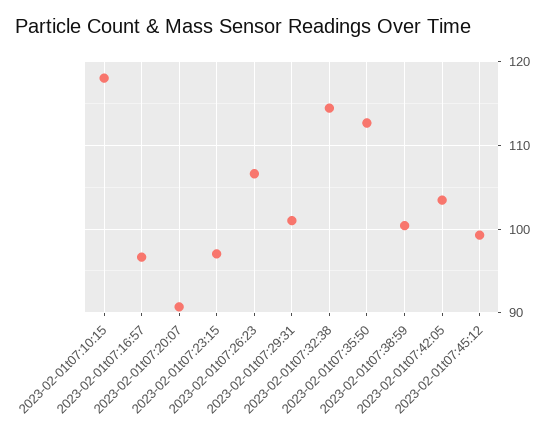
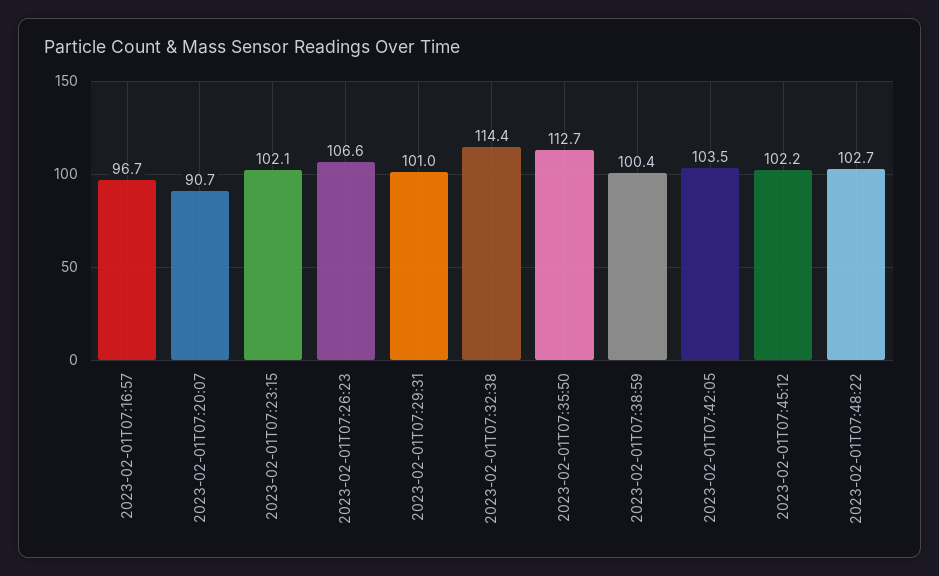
2023-02-01t07:10:15: 118 -> none
2023-02-01t07:23:15: 97 -> 102.1
2023-02-01t07:45:12: 99 -> 102.2
2023-02-01T07:48:22: none -> 102.7

